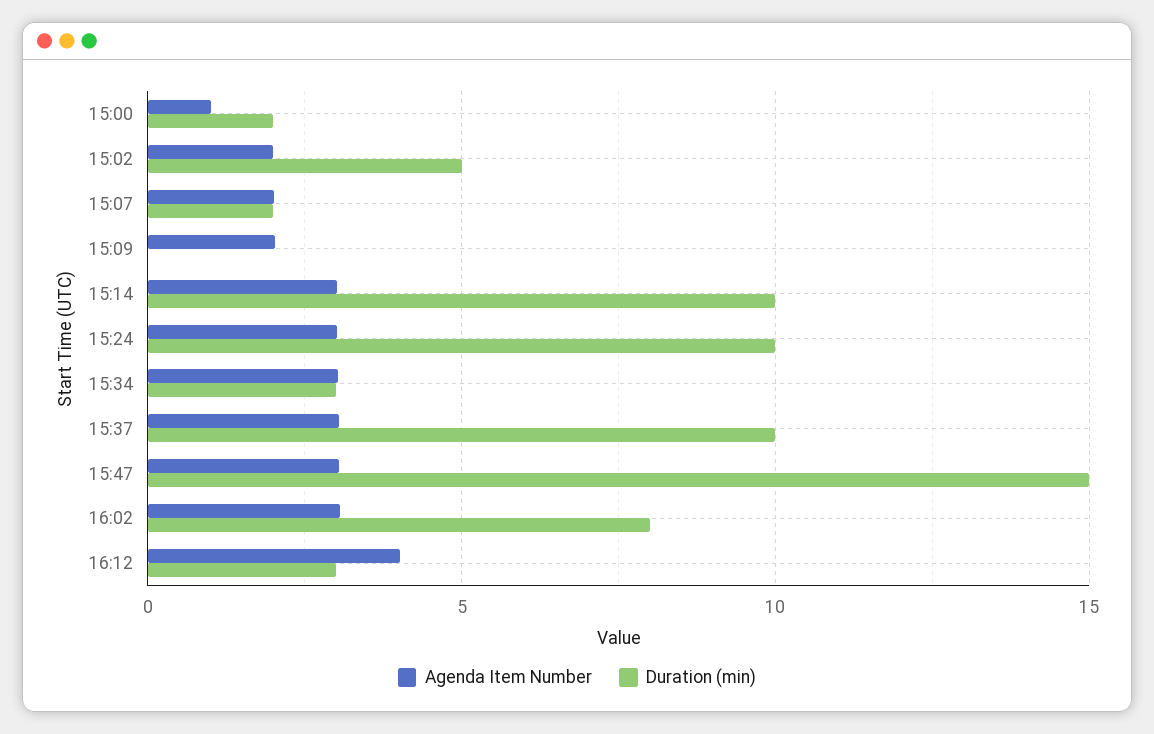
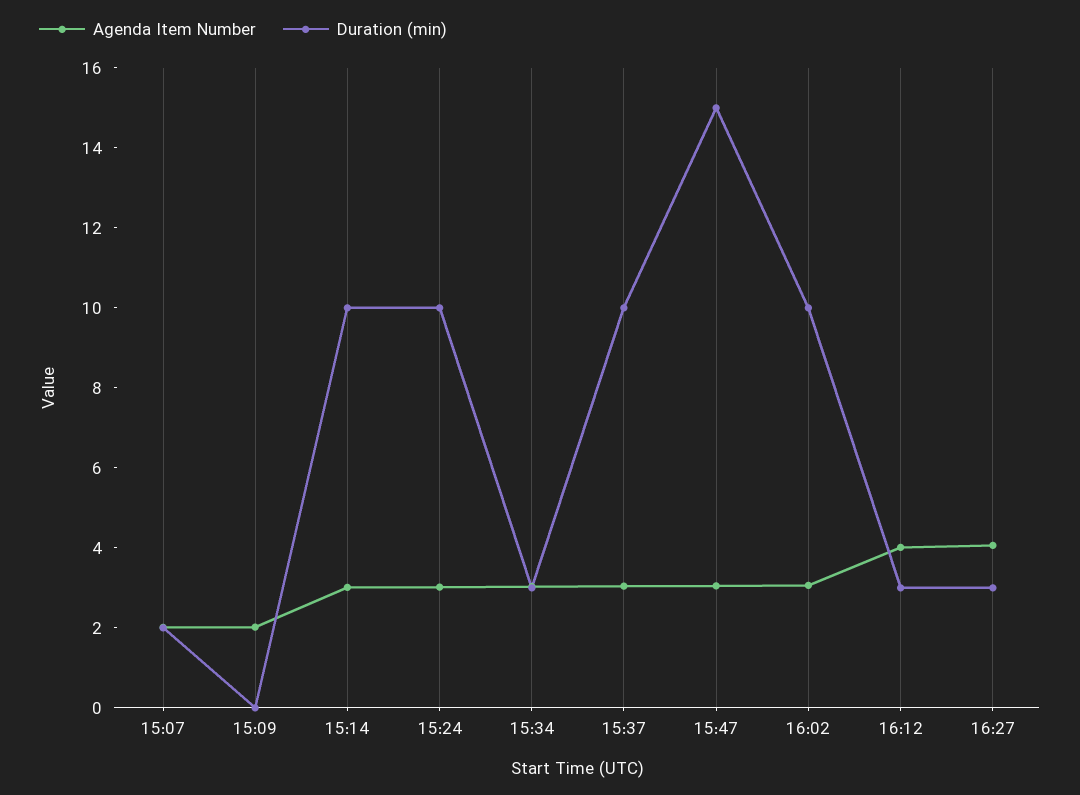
Agenda Item Number, 15:00: 1 -> none
Duration (min), 15:00: 2 -> none
Agenda Item Number, 15:02: 2 -> none
Duration (min), 15:02: 5 -> none
Duration (min), 16:02: 8 -> 10
Agenda Item Number, 16:27: none -> 4
Duration (min), 16:27: none -> 3

